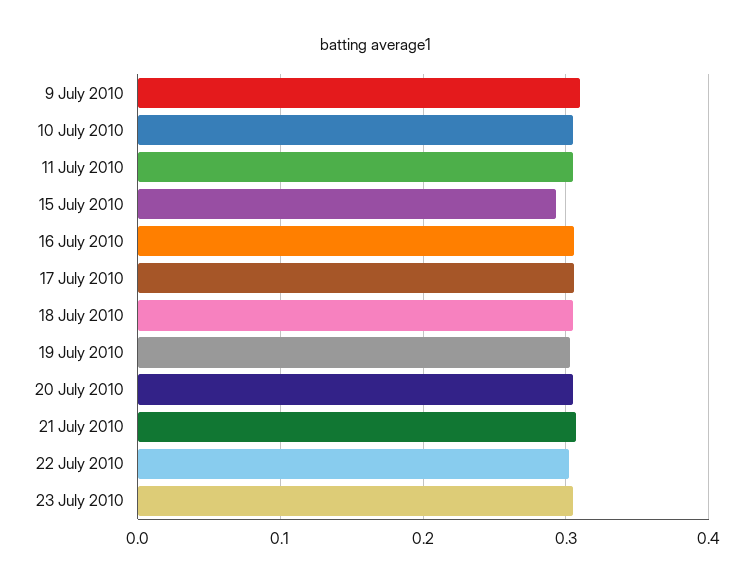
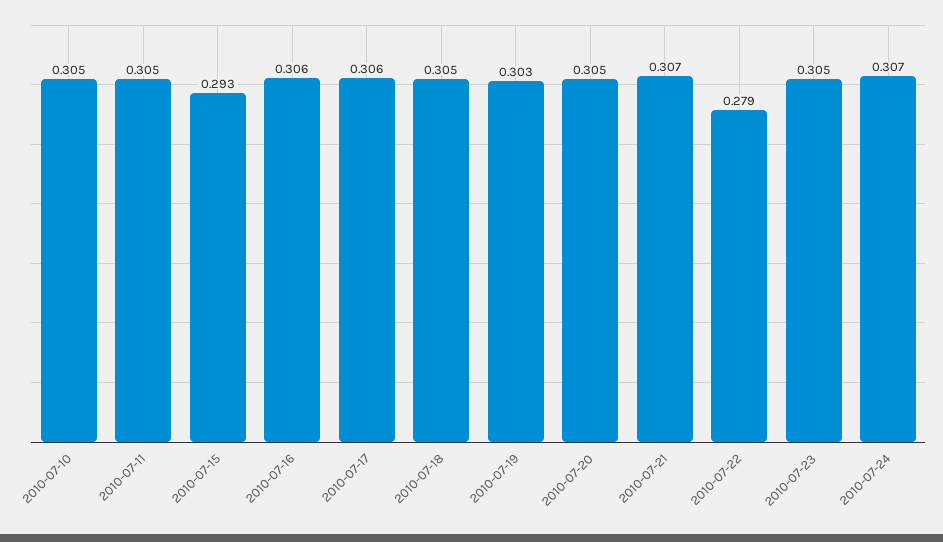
9 July 2010: 0.31 -> none
22 July 2010: 0.3 -> 0.279
2010-07-24: none -> 0.307

